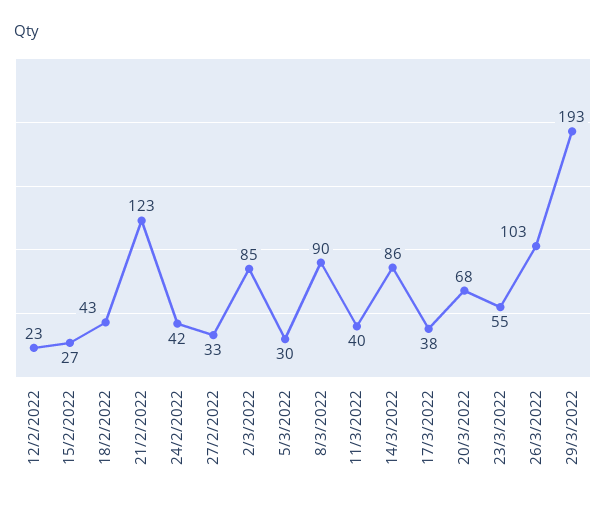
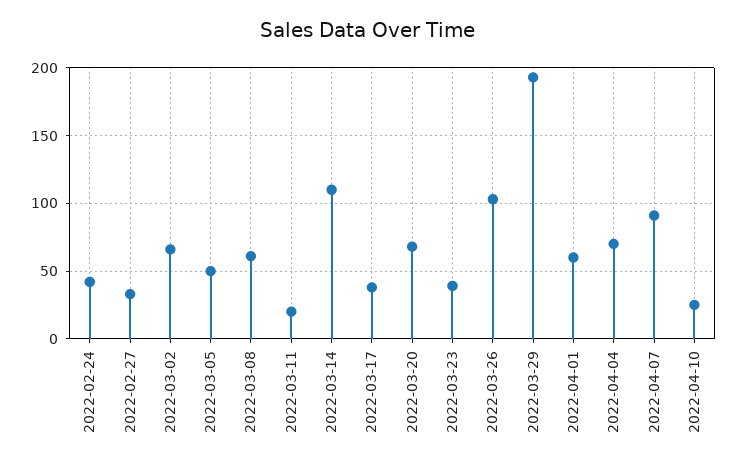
12/2/2022: 23 -> none
15/2/2022: 27 -> none
18/2/2022: 43 -> none
21/2/2022: 123 -> none
2/3/2022: 85 -> 65
5/3/2022: 30 -> 50
8/3/2022: 90 -> 60
11/3/2022: 40 -> 20
14/3/2022: 86 -> 110
23/3/2022: 55 -> 40
2022-04-01: none -> 60
2022-04-04: none -> 70
2022-04-07: none -> 90
2022-04-10: none -> 25

